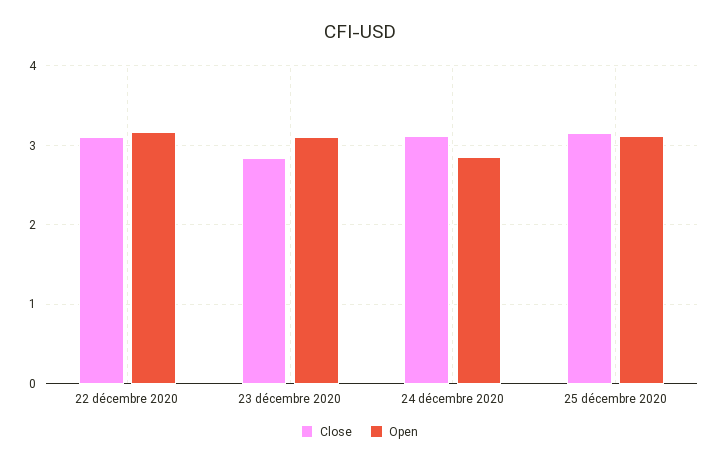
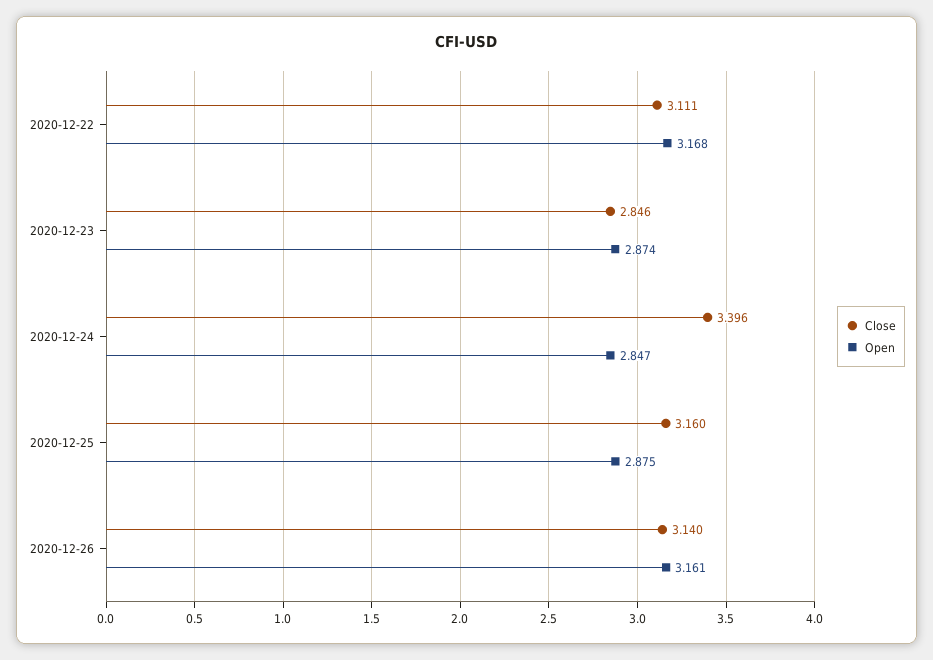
Open, 23 décembre 2020: 3.1 -> 2.874
Close, 24 décembre 2020: 3.1 -> 3.396
Open, 25 décembre 2020: 3.1 -> 2.875
Close, 2020-12-26: none -> 3.14
Open, 2020-12-26: none -> 3.161

